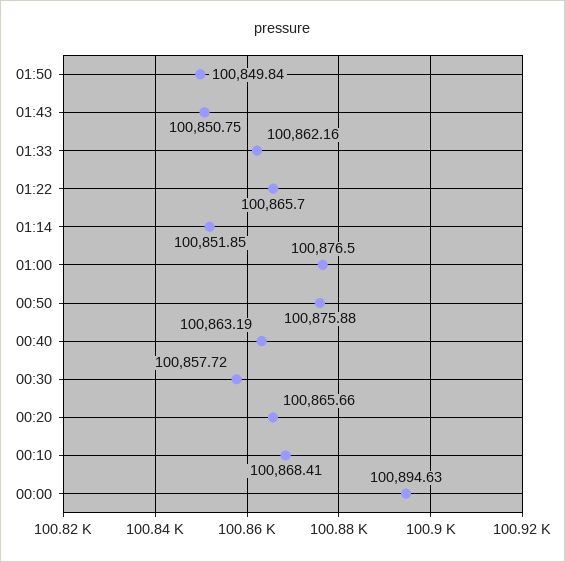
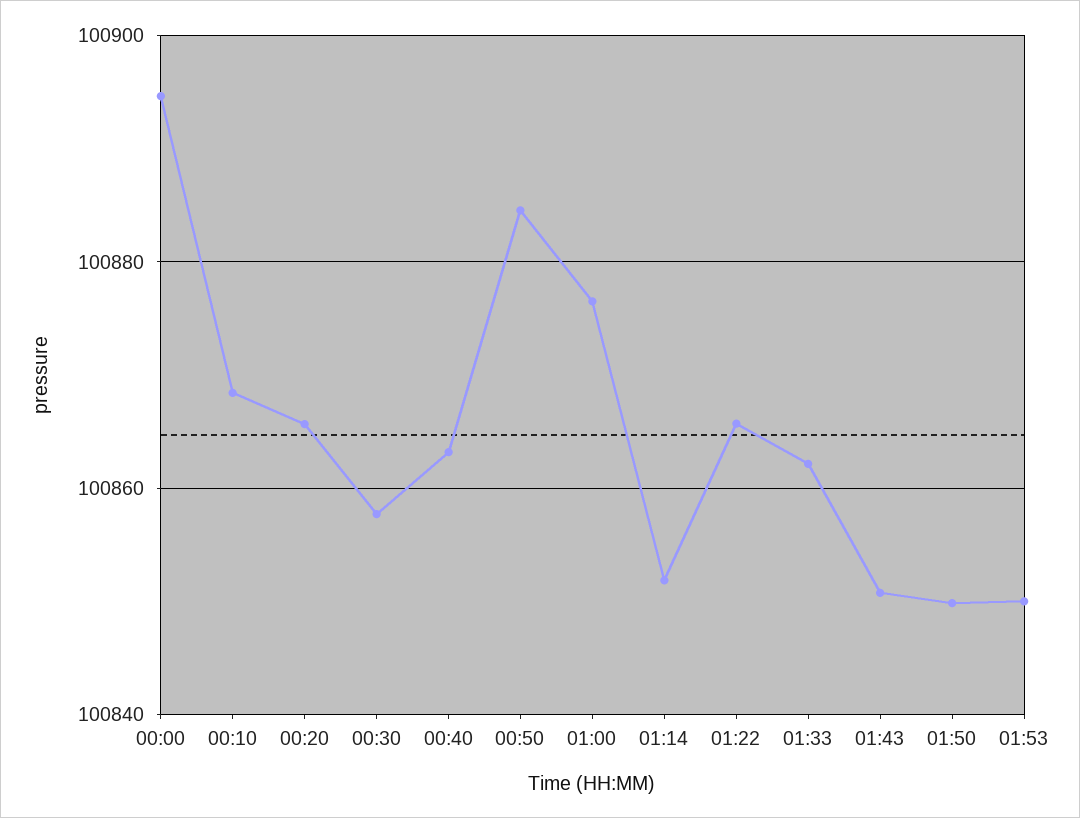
00:50: 100875.88 -> 100884
01:53: none -> 100850

